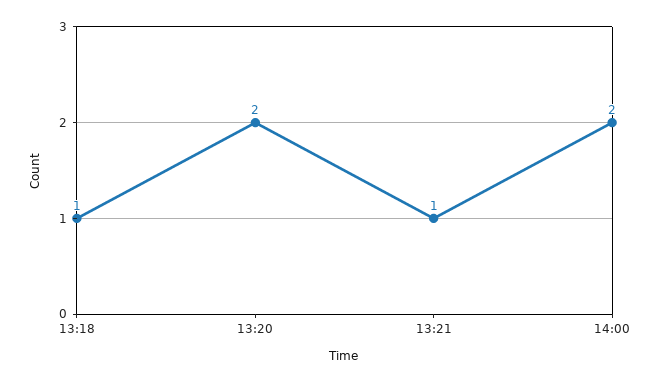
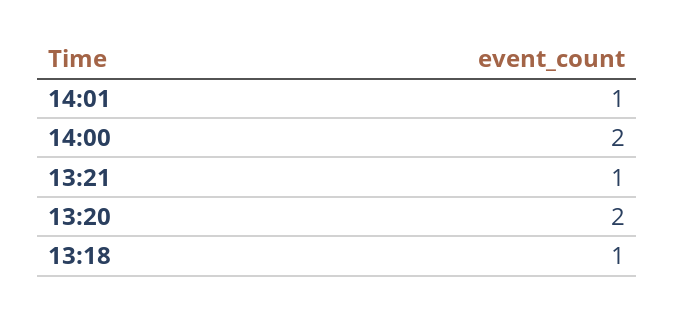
14:01: none -> 1

